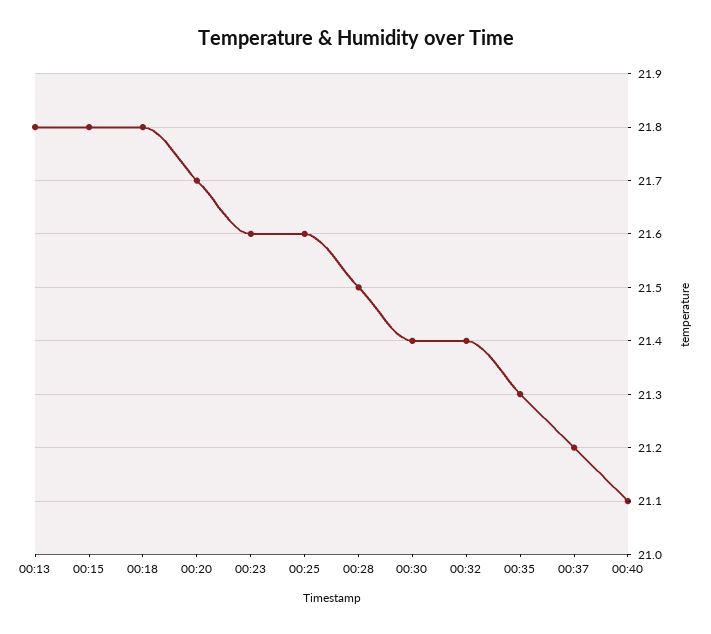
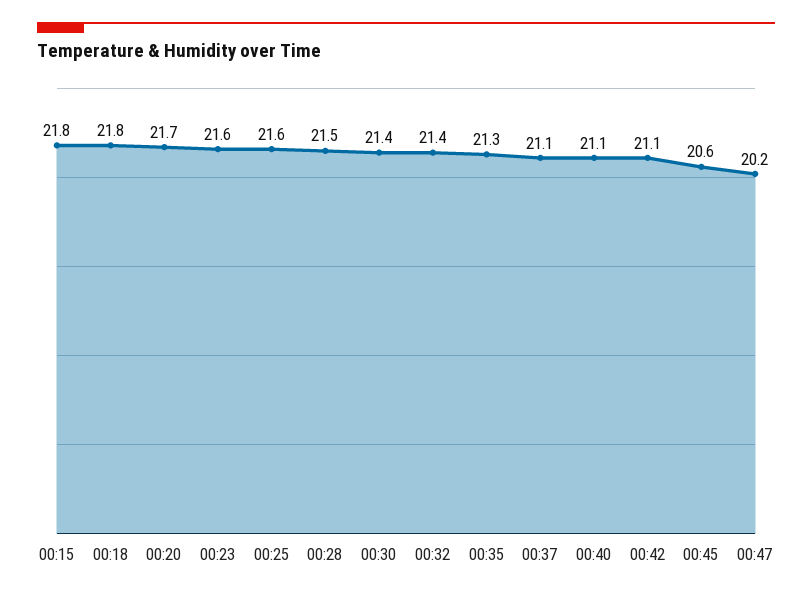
00:13: 21.8 -> none
00:37: 21.2 -> 21.1
00:42: none -> 21.1
00:45: none -> 20.6
00:47: none -> 20.2

